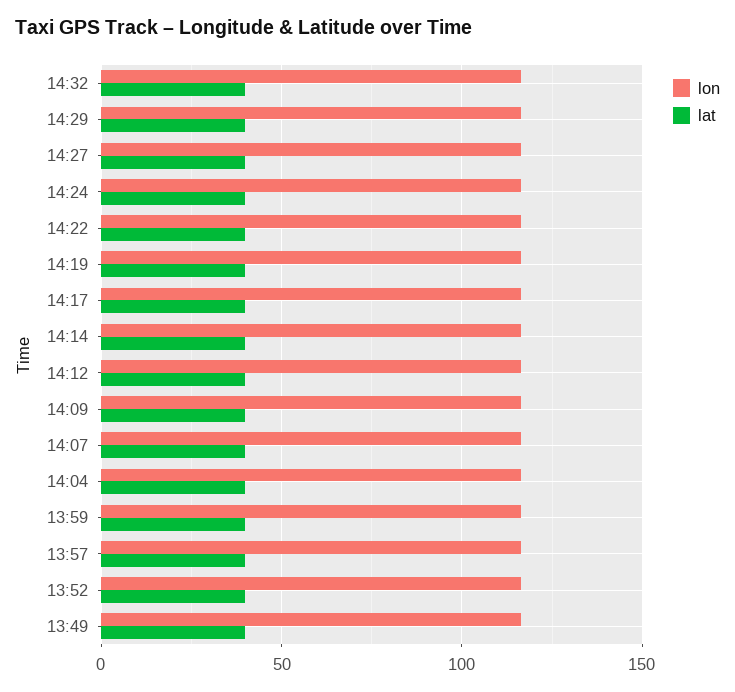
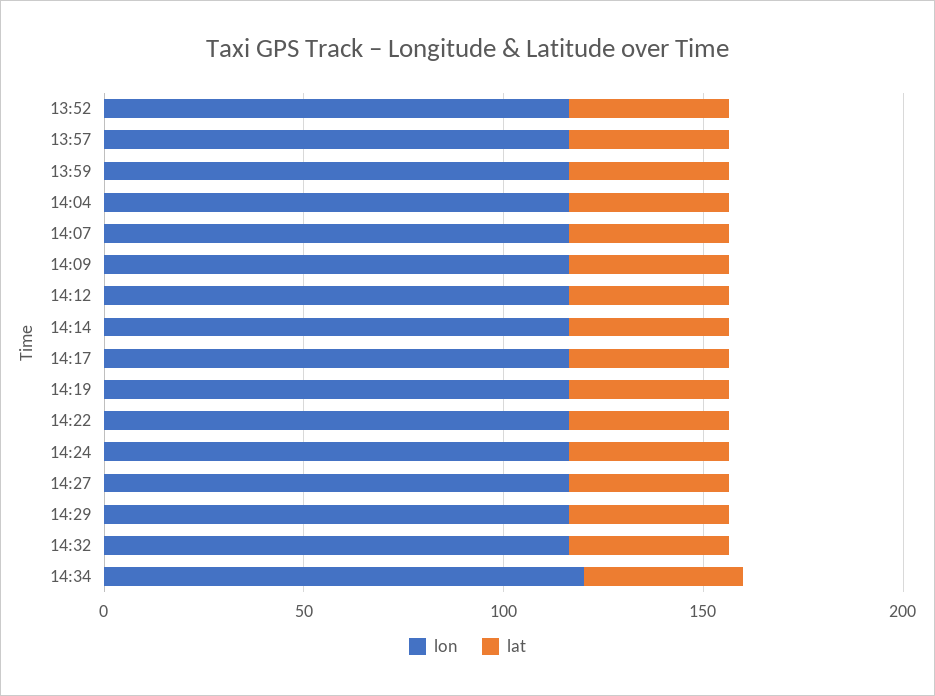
lon, 13:49: 115 -> none
lat, 13:49: 40 -> none
lon, 14:34: none -> 120
lat, 14:34: none -> 40

